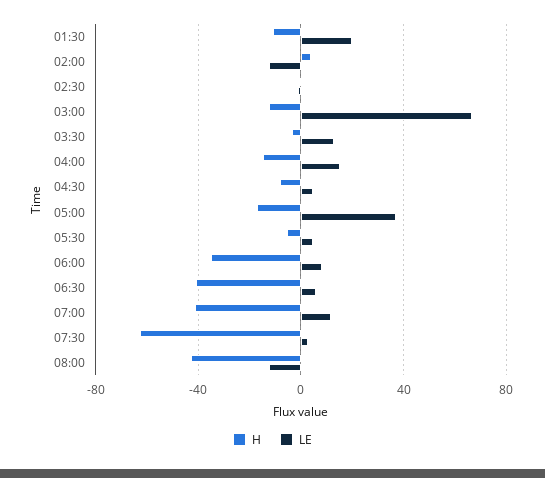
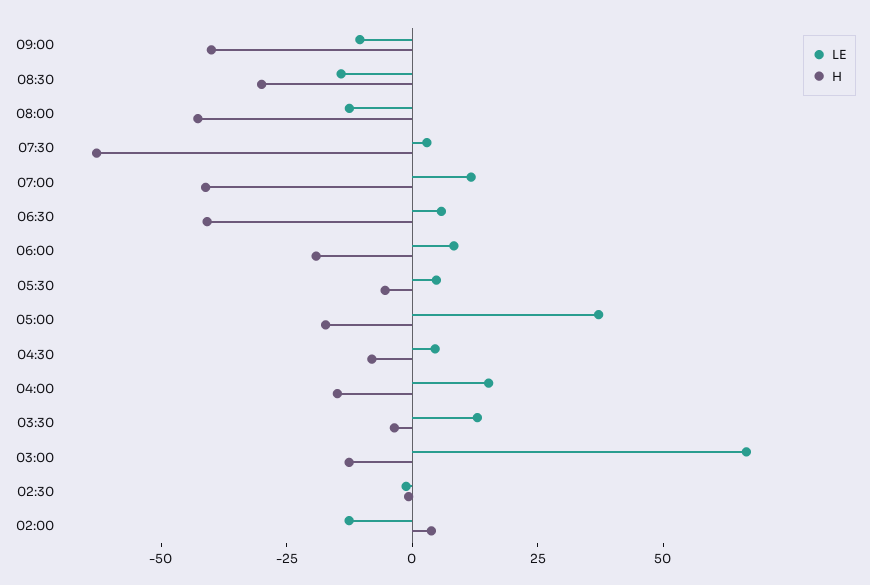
H, 01:30: -10 -> none
LE, 01:30: 20 -> none
H, 06:00: -35 -> -20
LE, 09:00: none -> -10
H, 09:00: none -> -40
LE, 08:30: none -> -15
H, 08:30: none -> -30

